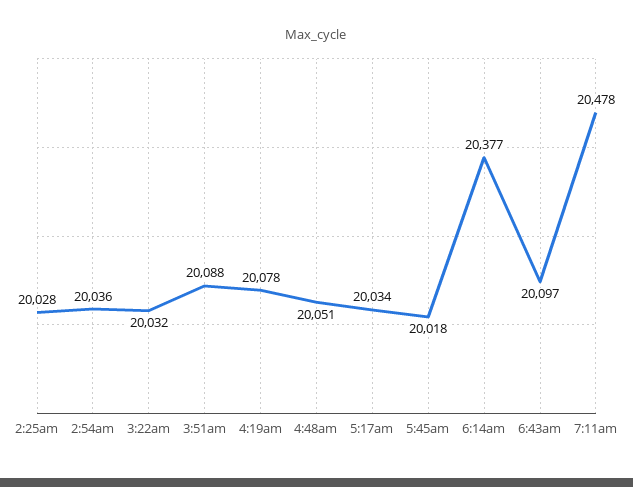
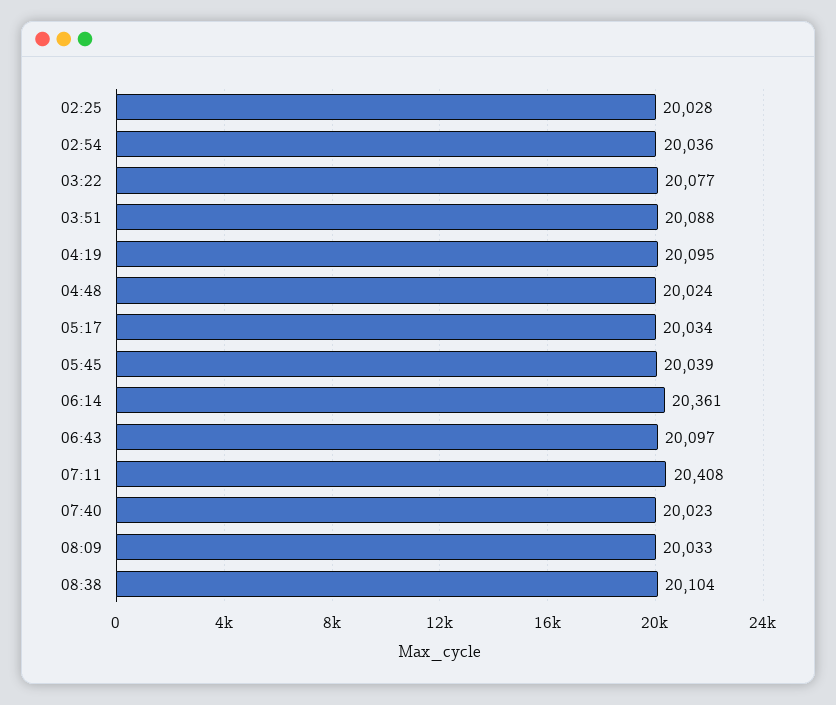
3:22am: 20032 -> 20077
4:19am: 20078 -> 20095
4:48am: 20051 -> 20024
5:45am: 20018 -> 20039
6:14am: 20377 -> 20361
7:11am: 20478 -> 20408
07:40: none -> 20023
08:09: none -> 20033
08:38: none -> 20104

